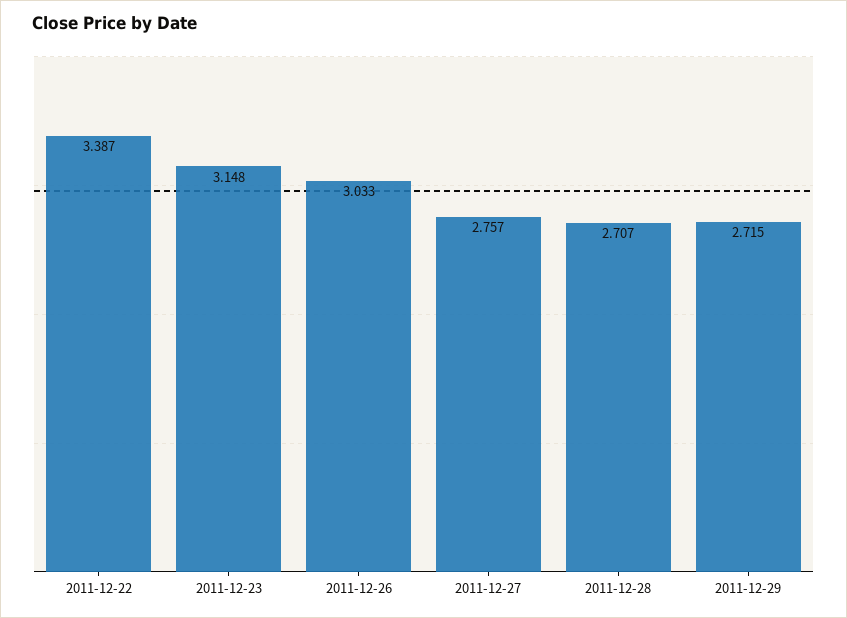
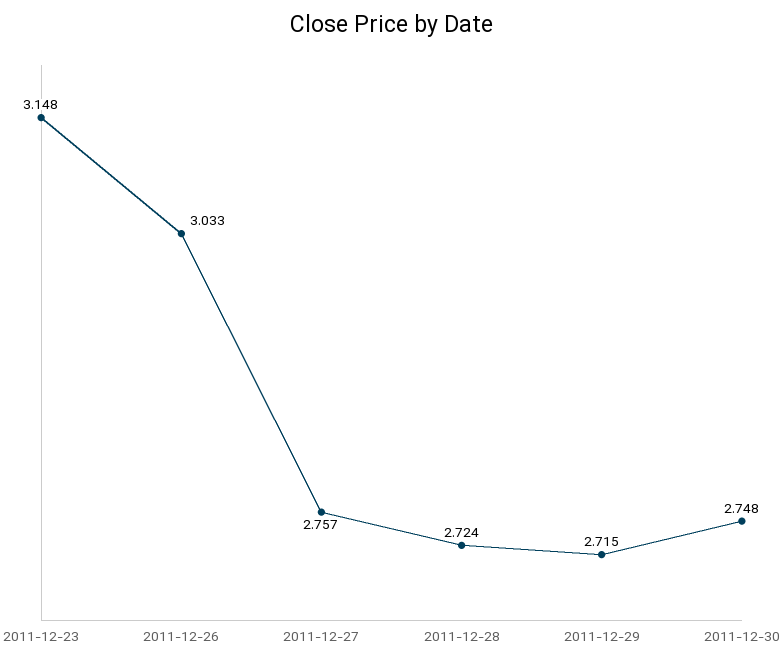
2011-12-22: 3.387 -> none
2011-12-28: 2.707 -> 2.724
2011-12-30: none -> 2.748

